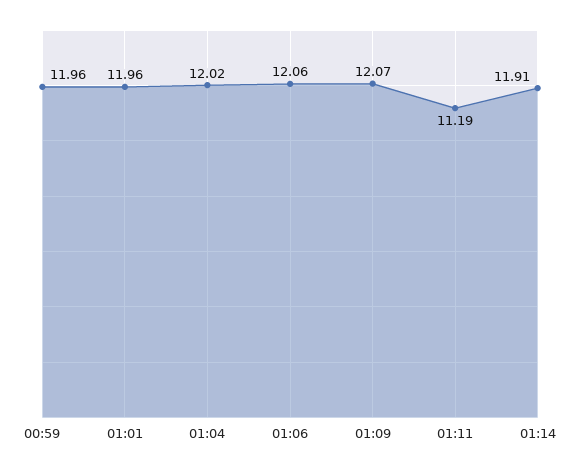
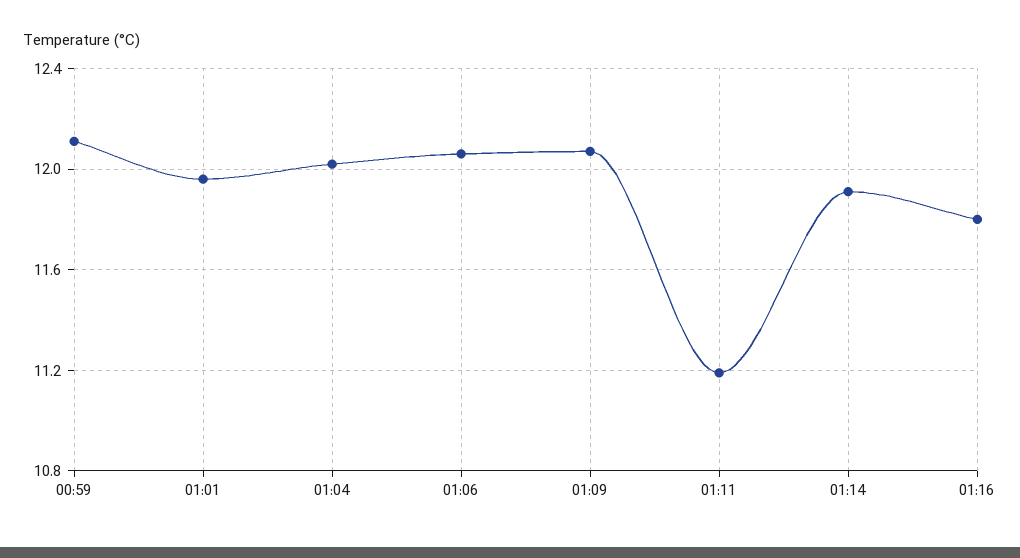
00:59: 11.96 -> 12.1
01:16: none -> 11.8

